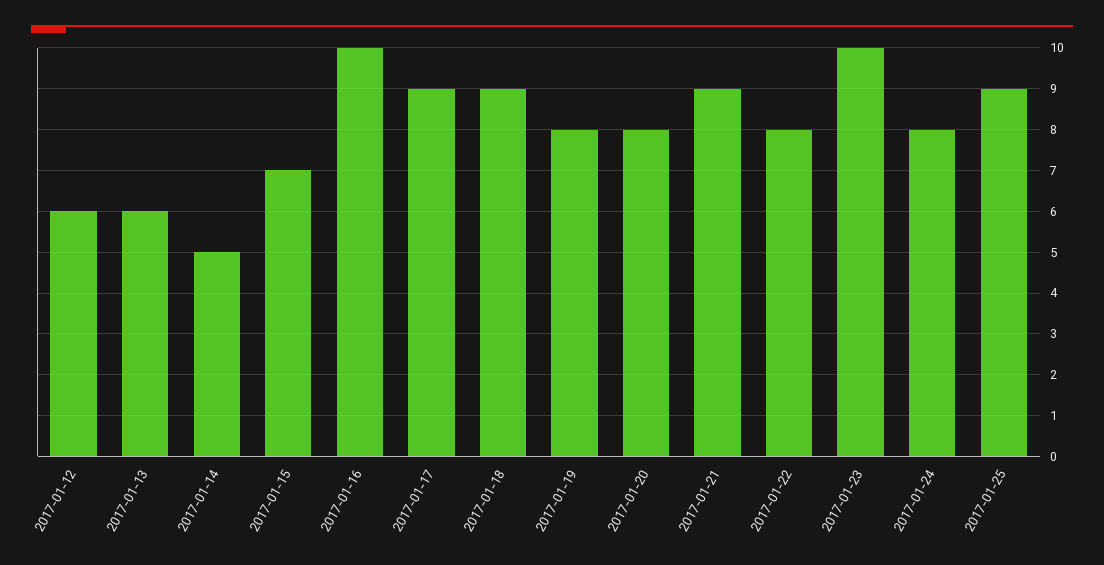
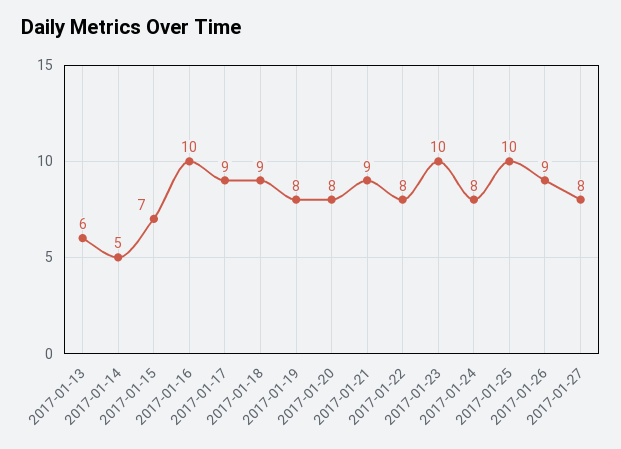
2017-01-12: 6 -> none
2017-01-25: 9 -> 10
2017-01-26: none -> 9
2017-01-27: none -> 8

